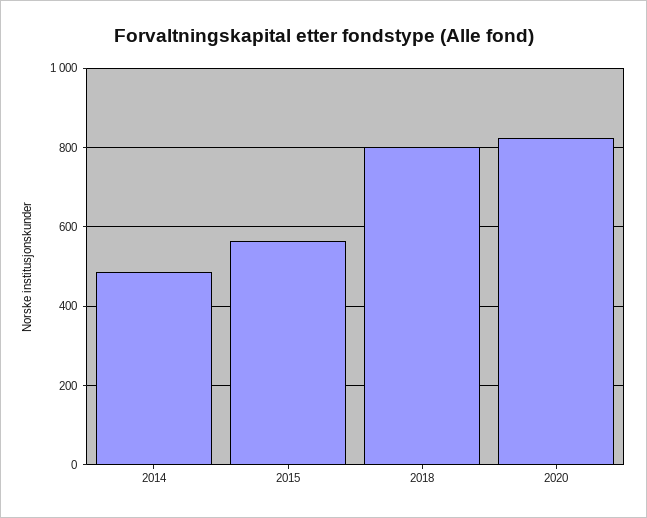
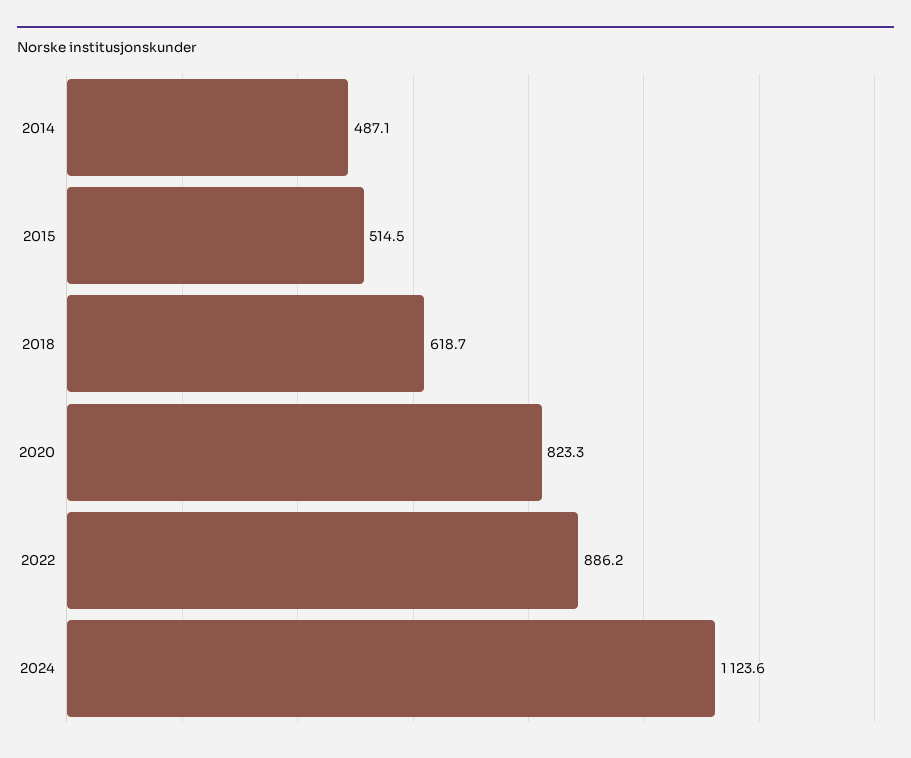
2015: 560 -> 514.5
2018: 800 -> 618.7
2022: none -> 886.2
2024: none -> 1123.6

